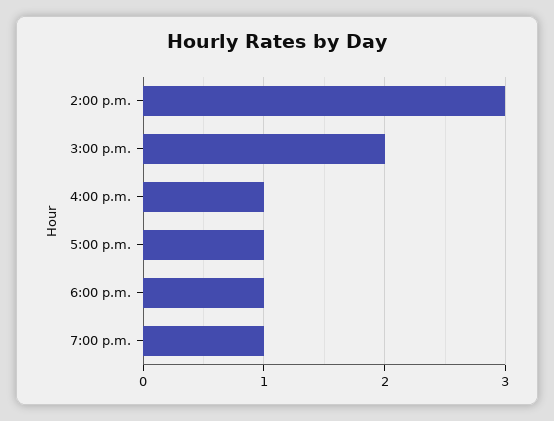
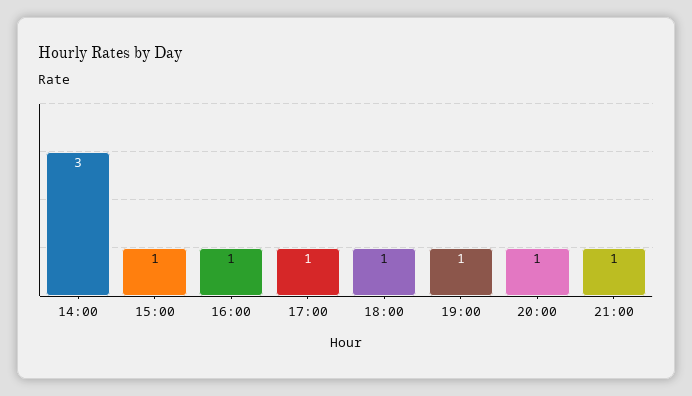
3:00 p.m.: 2 -> 1
20:00: none -> 1
21:00: none -> 1

